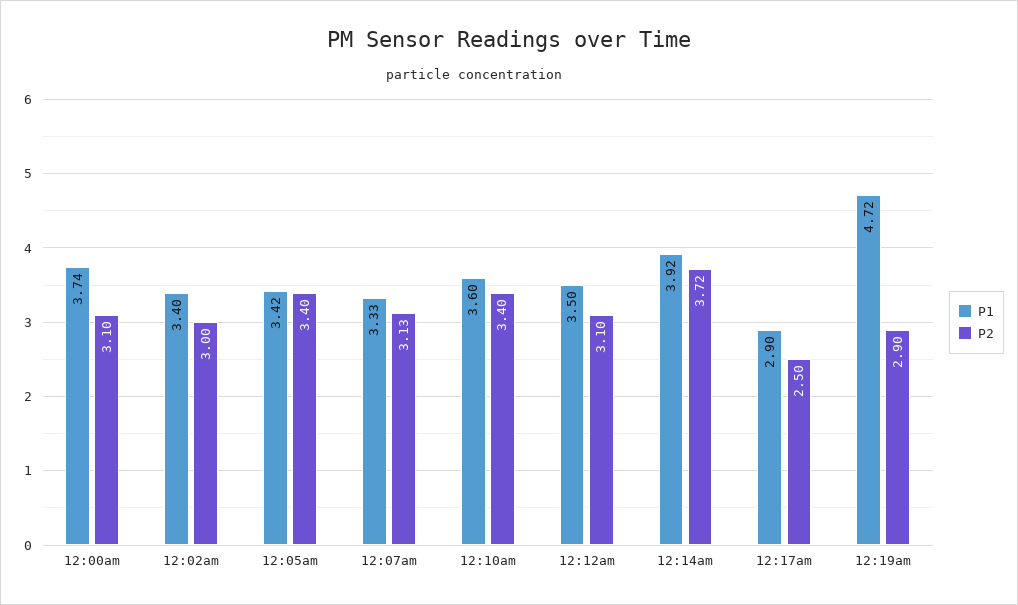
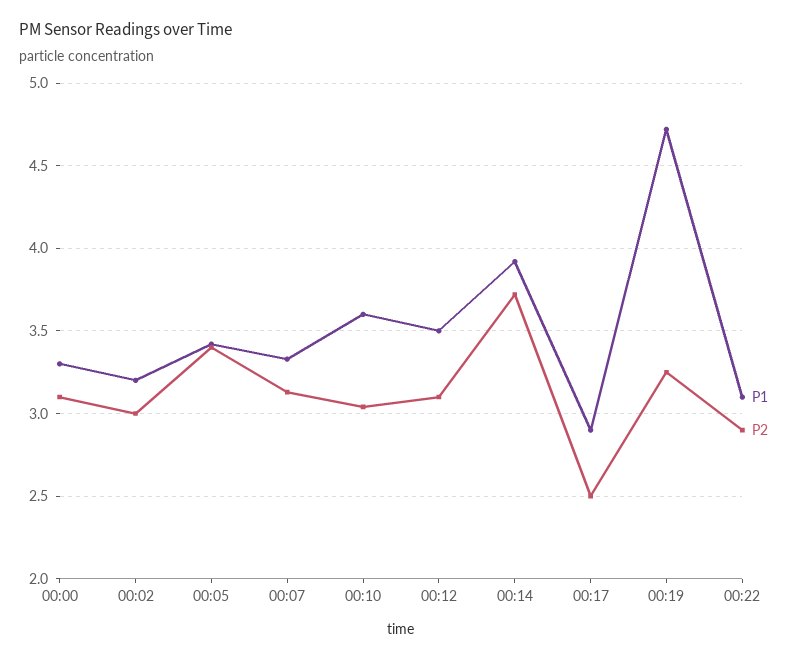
P1, 12:00am: 3.74 -> 3.3
P1, 12:02am: 3.4 -> 3.2
P2, 12:10am: 3.4 -> 3.05
P2, 12:19am: 2.9 -> 3.25
P1, 00:22: none -> 3.1
P2, 00:22: none -> 2.9

